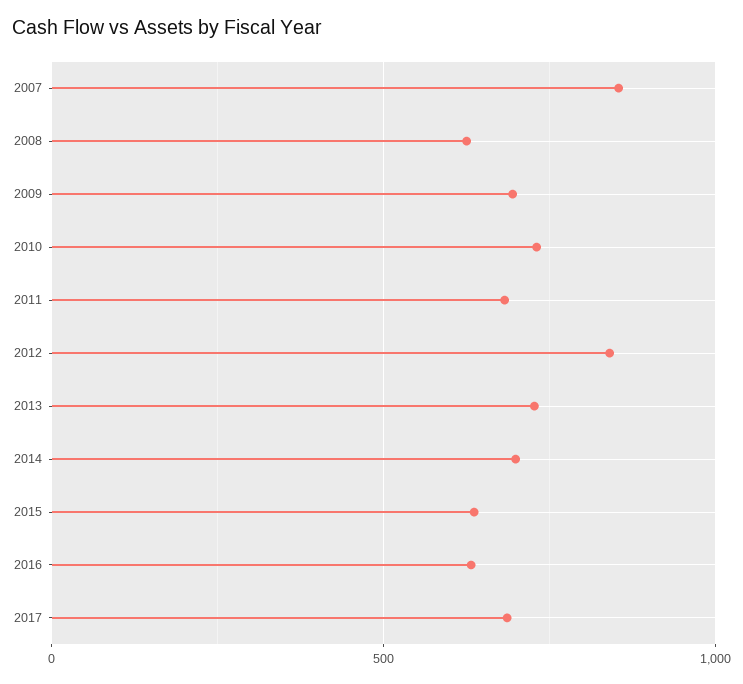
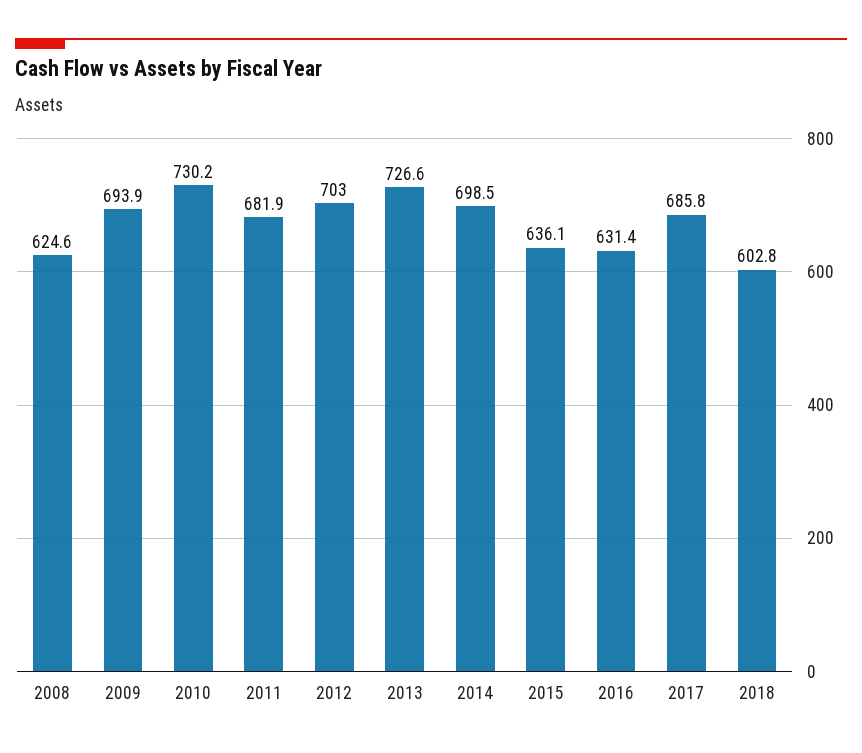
2007: 850 -> none
2012: 850 -> 703
2018: none -> 602.8

